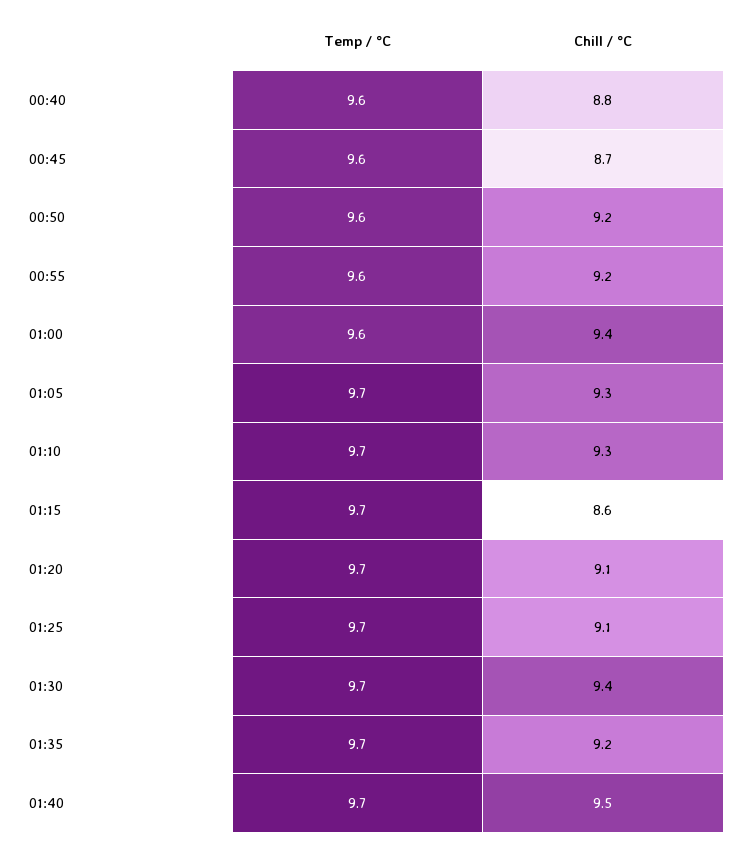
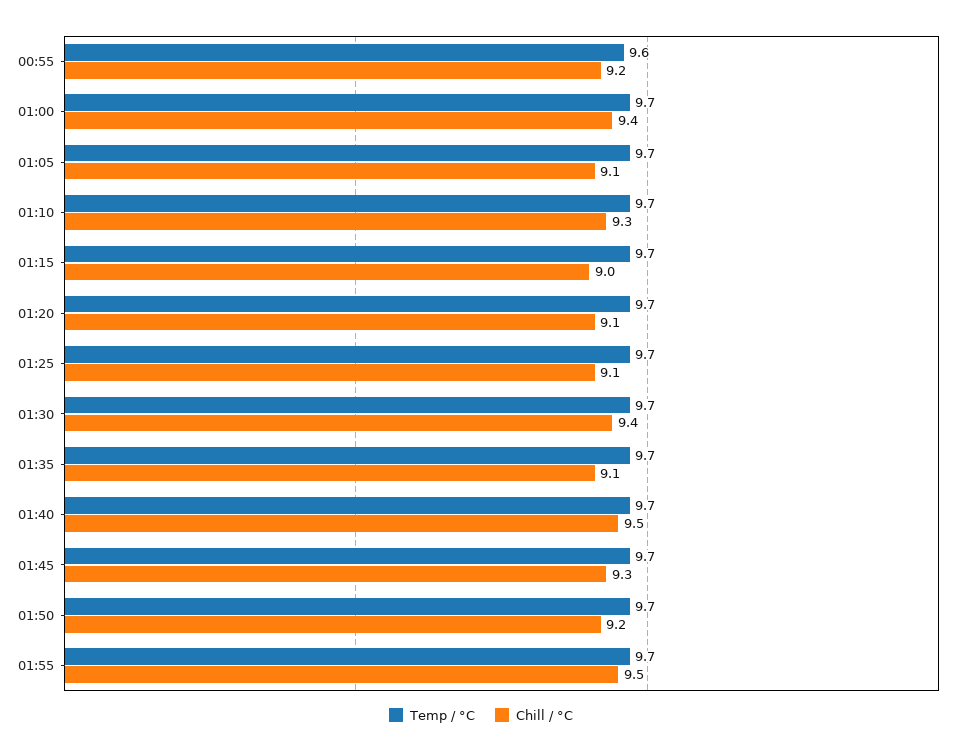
Temp / °C, 00:40: 9.6 -> none
Chill / °C, 00:40: 8.8 -> none
Temp / °C, 00:45: 9.6 -> none
Chill / °C, 00:45: 8.7 -> none
Temp / °C, 00:50: 9.6 -> none
Chill / °C, 00:50: 9.2 -> none
Temp / °C, 01:00: 9.6 -> 9.7
Chill / °C, 01:05: 9.3 -> 9.1
Chill / °C, 01:15: 8.6 -> 9
Chill / °C, 01:35: 9.2 -> 9.1
Temp / °C, 01:45: none -> 9.7
Chill / °C, 01:45: none -> 9.3
Temp / °C, 01:50: none -> 9.7
Chill / °C, 01:50: none -> 9.2
Temp / °C, 01:55: none -> 9.7
Chill / °C, 01:55: none -> 9.5

